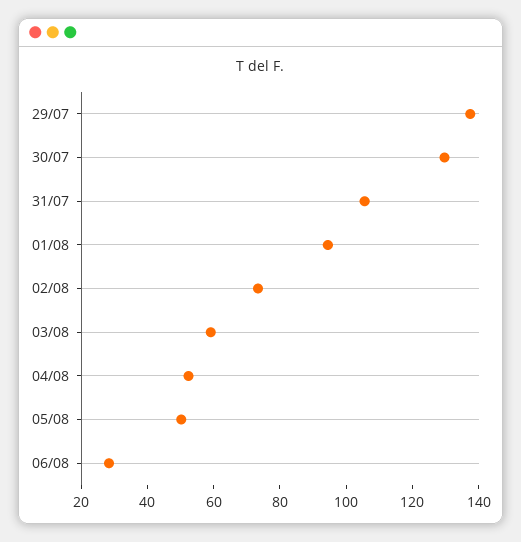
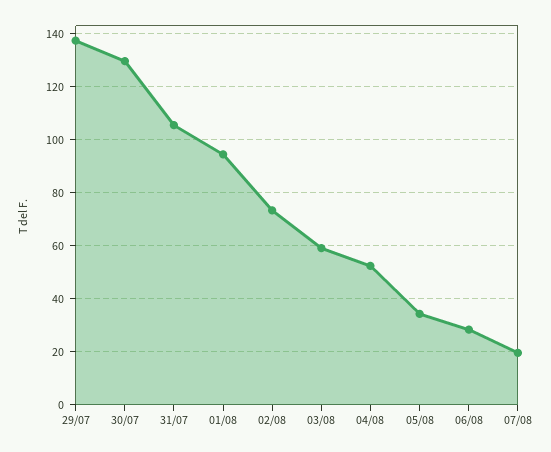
05/08: 50 -> 35
07/08: none -> 20

